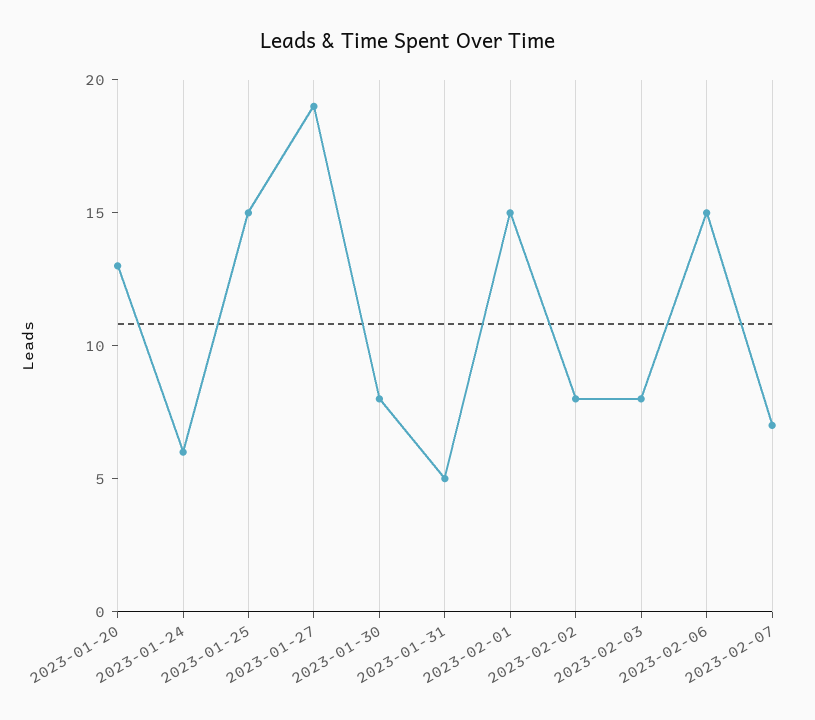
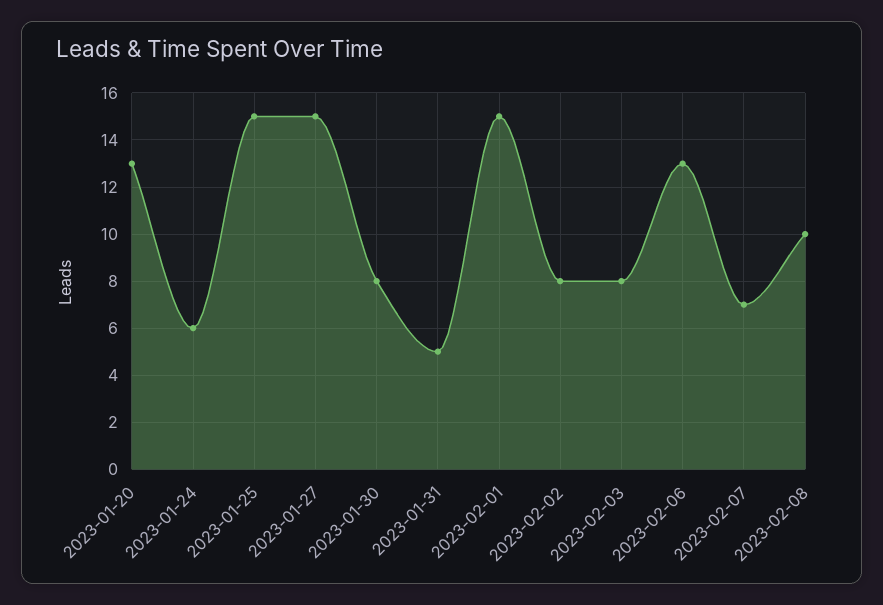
2023-01-27: 19 -> 15
2023-02-06: 15 -> 13
2023-02-08: none -> 10

